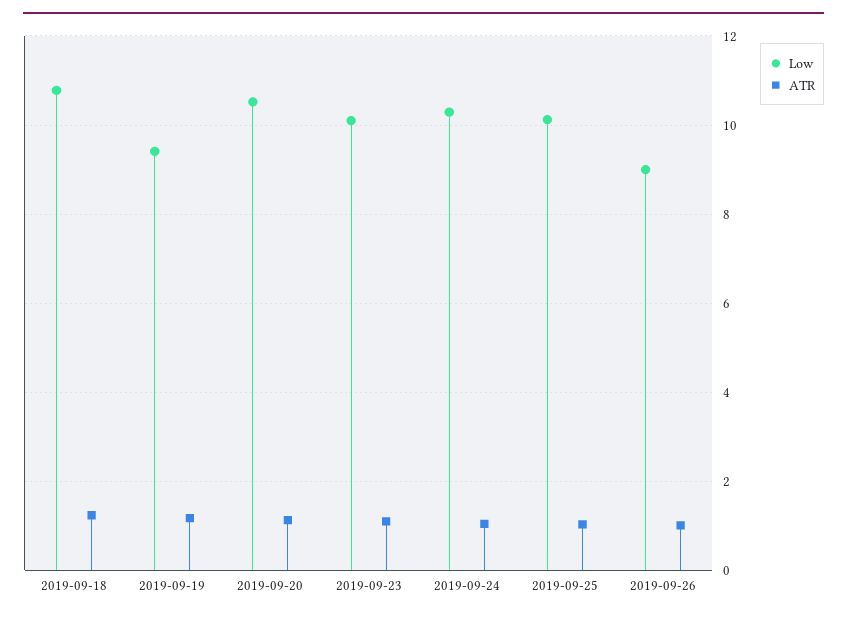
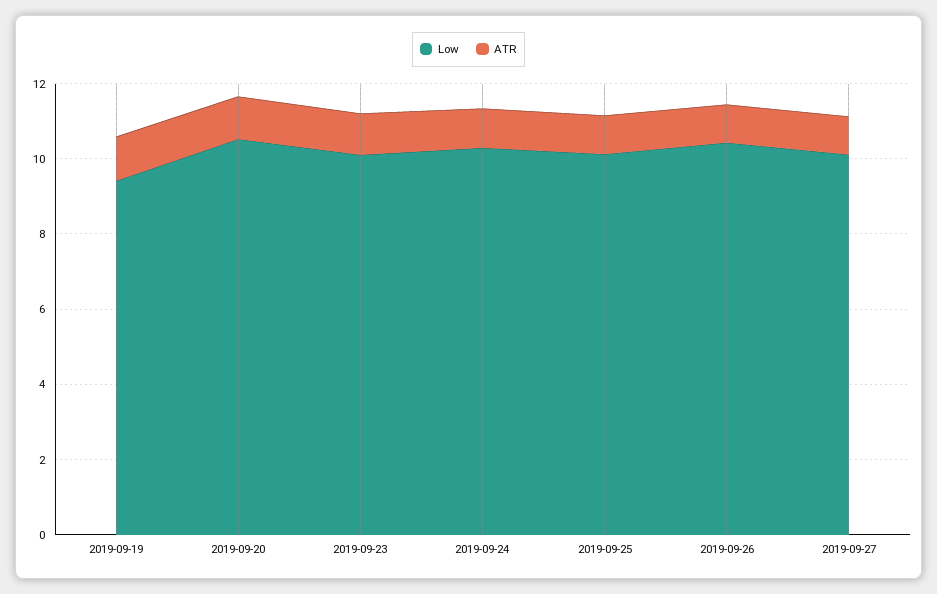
Low, 2019-09-18: 10.8 -> none
ATR, 2019-09-18: 1.2 -> none
Low, 2019-09-26: 9 -> 10.5
Low, 2019-09-27: none -> 10
ATR, 2019-09-27: none -> 1

